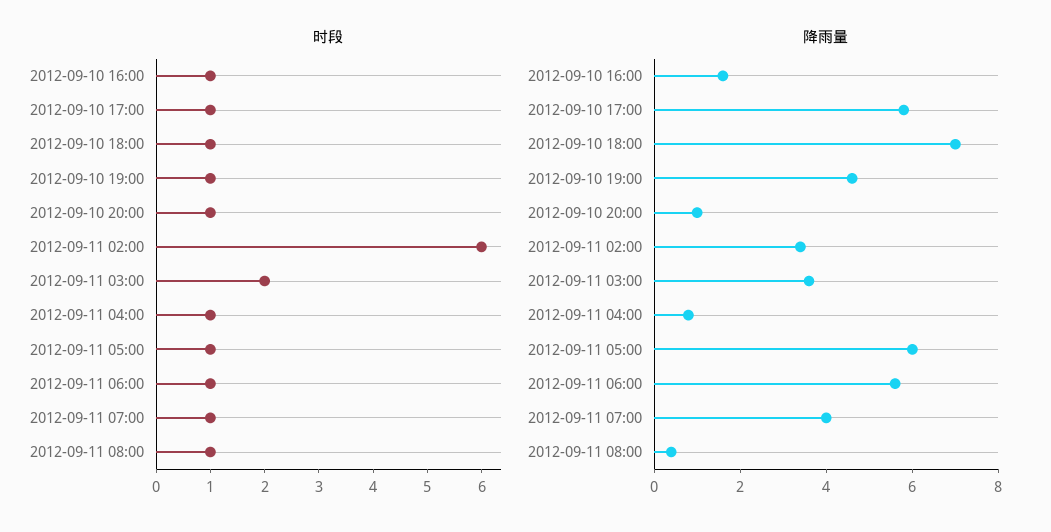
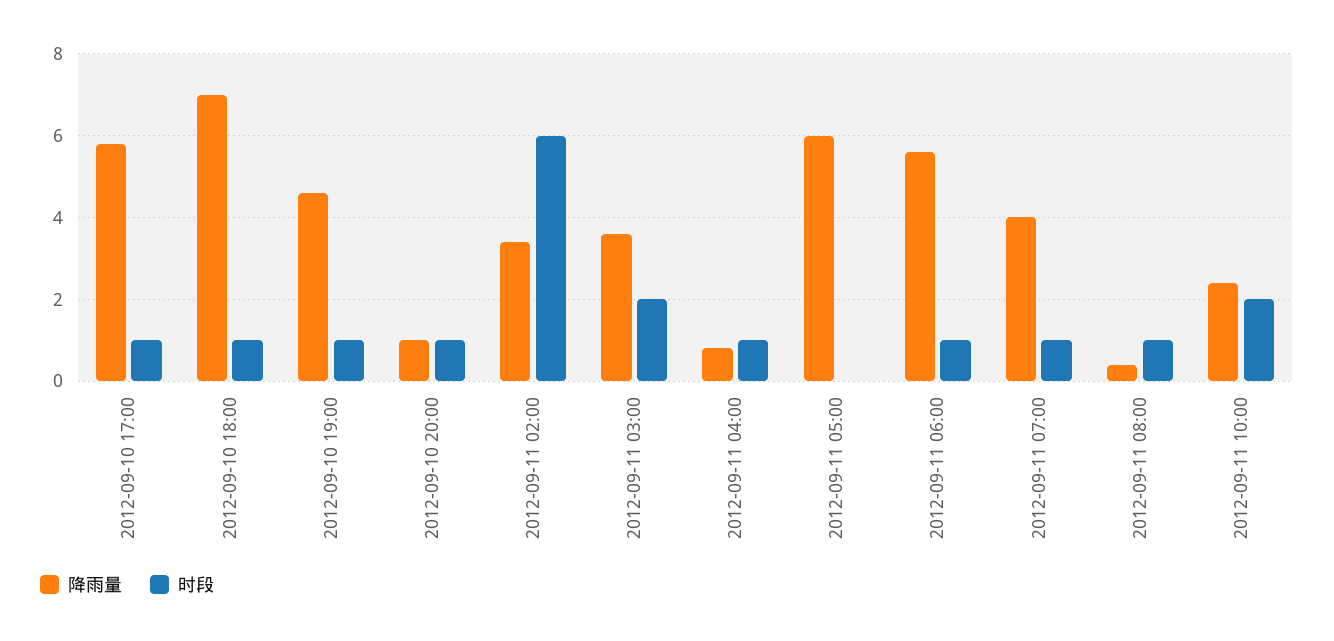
时段, 2012-09-10 16:00: 1 -> none
时段, 2012-09-11 05:00: 1 -> 0
降雨量, 2012-09-10 16:00: 1.5 -> none
降雨量, 2012-09-11 10:00: none -> 2.5
时段, 2012-09-11 10:00: none -> 2

